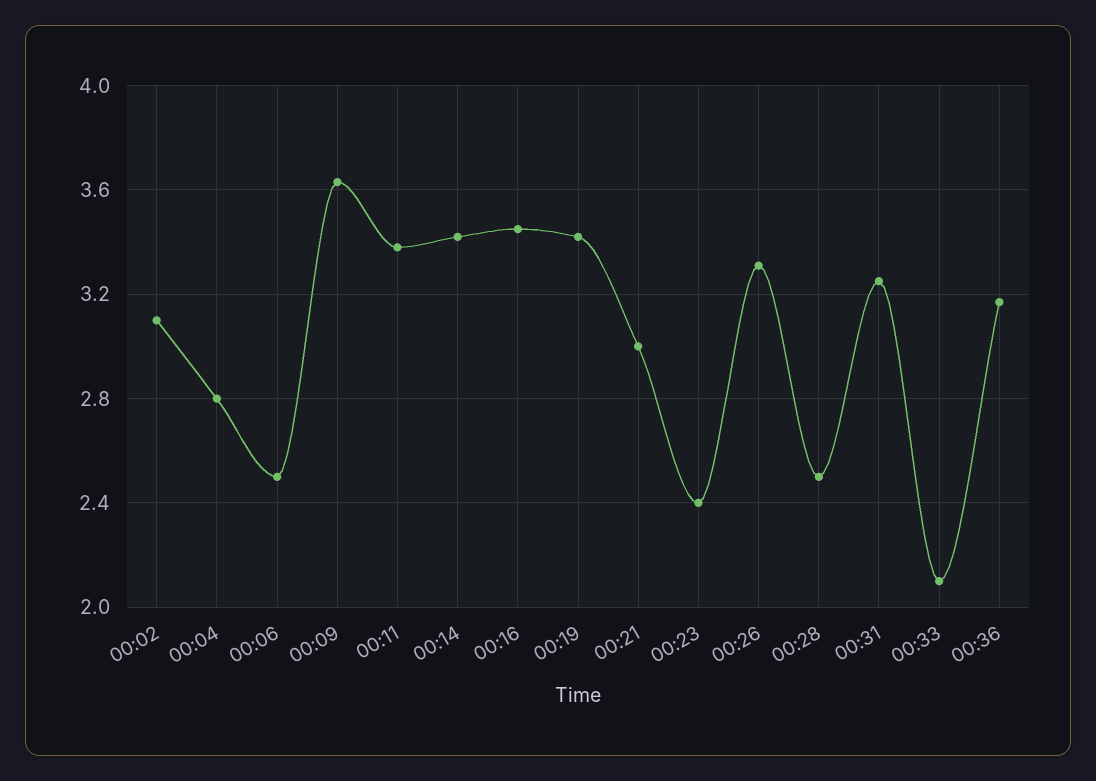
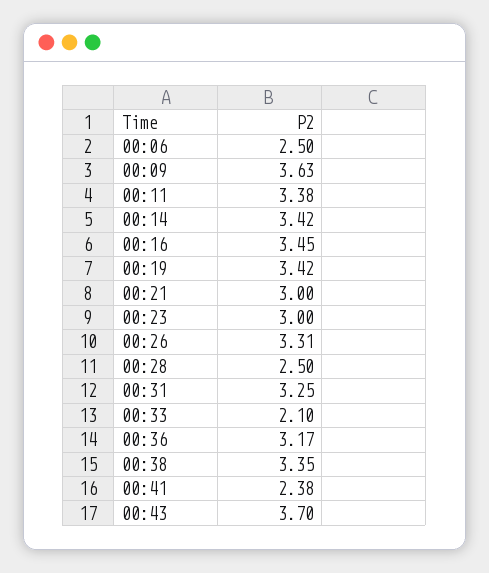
00:02: 3.1 -> none
00:04: 2.8 -> none
00:23: 2.4 -> 3
00:38: none -> 3.35
00:41: none -> 2.38
00:43: none -> 3.7

